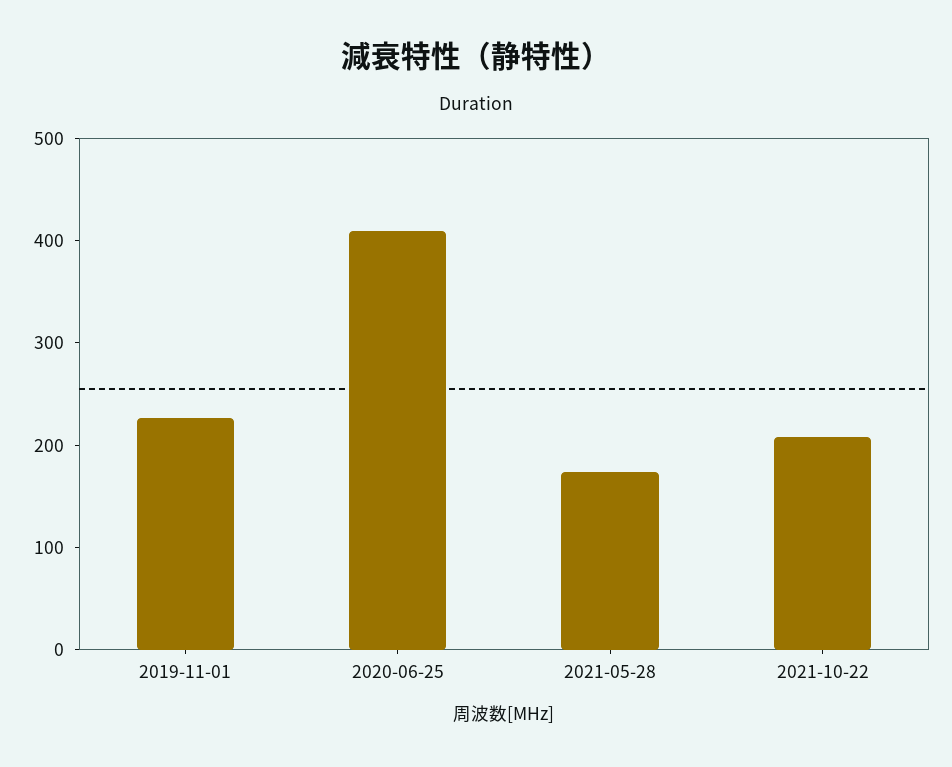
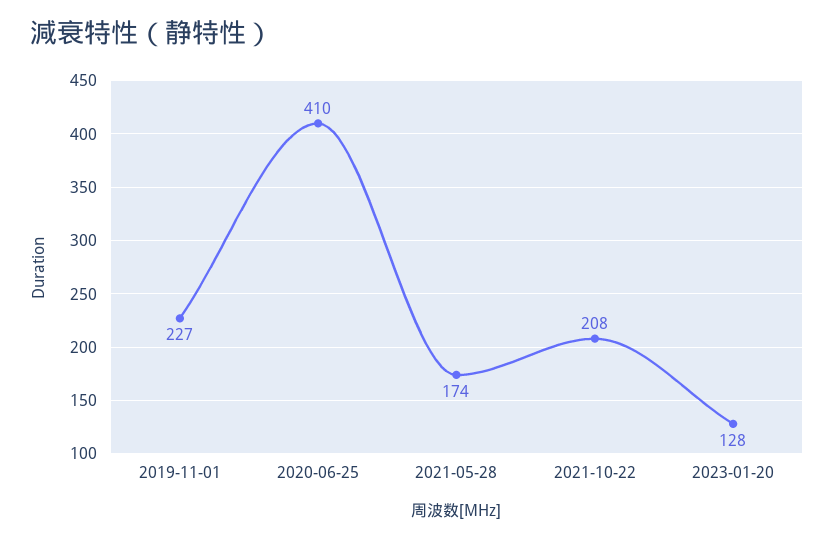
2023-01-20: none -> 128

